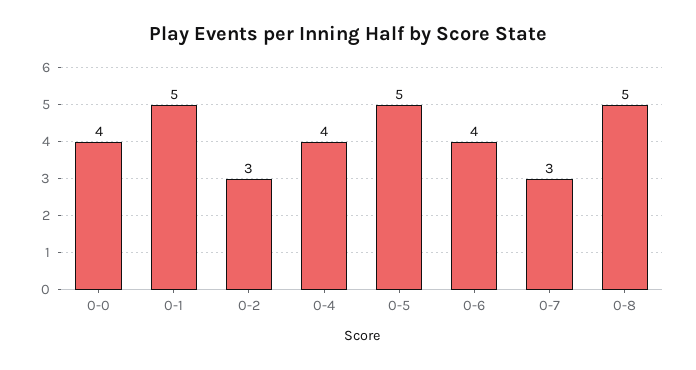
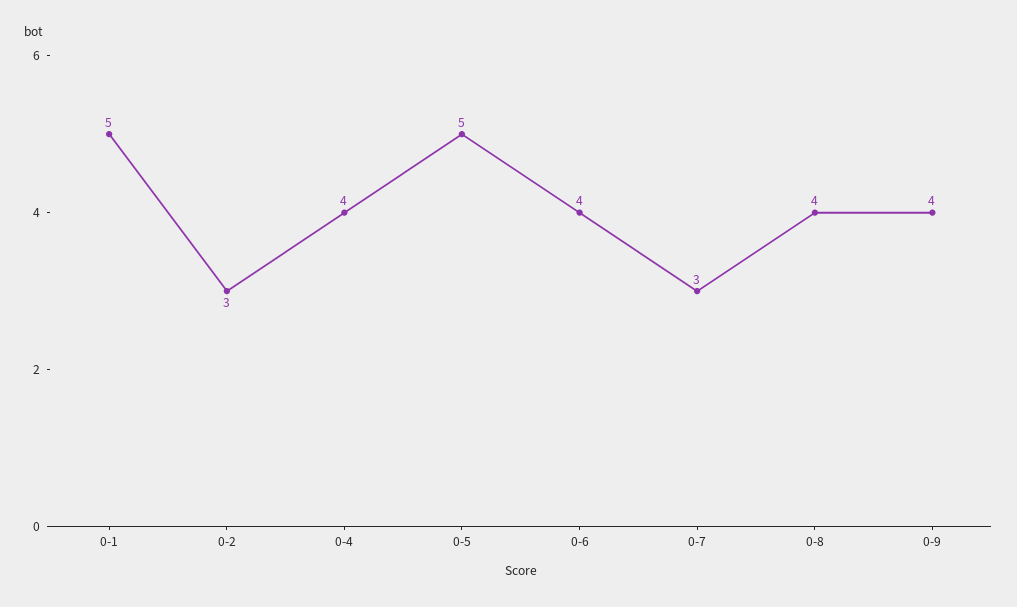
0-0: 4 -> none
0-8: 5 -> 4
0-9: none -> 4

